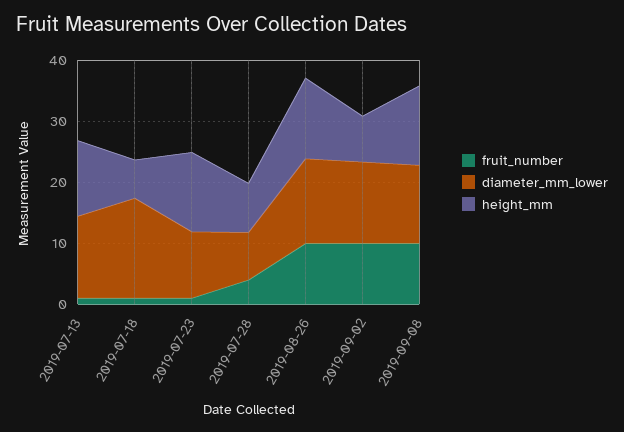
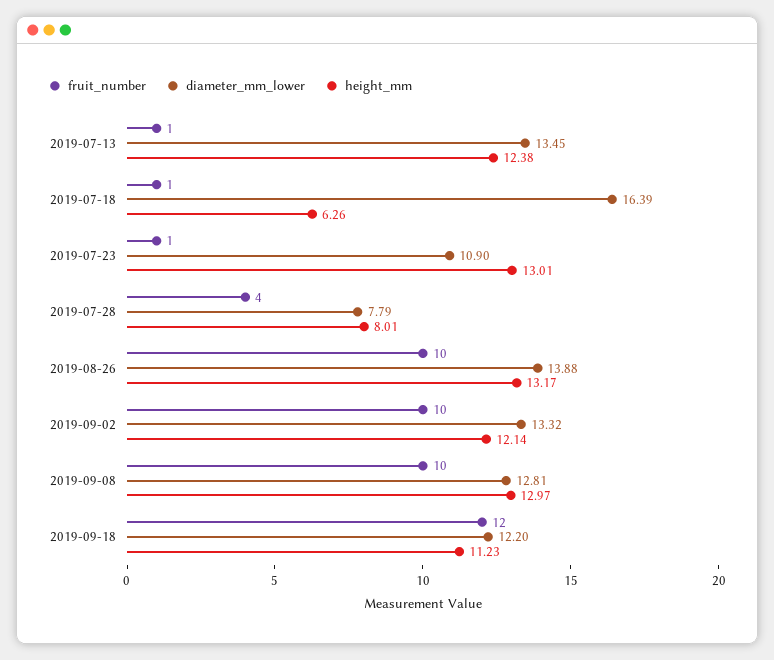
height_mm, 2019-09-02: 8 -> 12.14
fruit_number, 2019-09-18: none -> 12
diameter_mm_lower, 2019-09-18: none -> 12.2
height_mm, 2019-09-18: none -> 11.23

